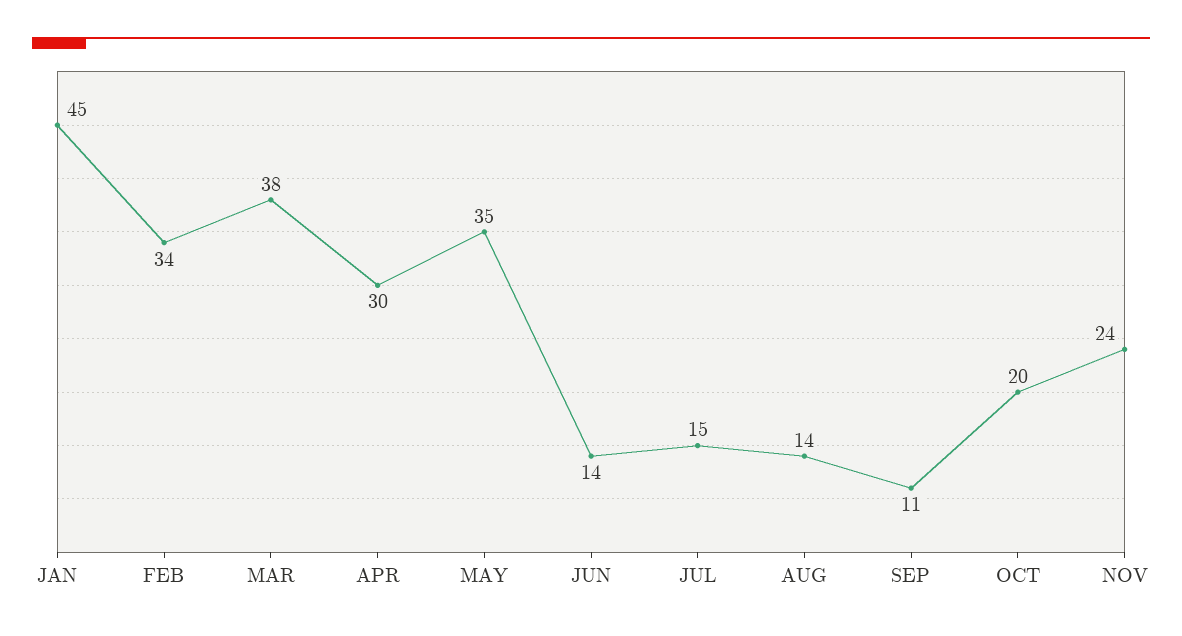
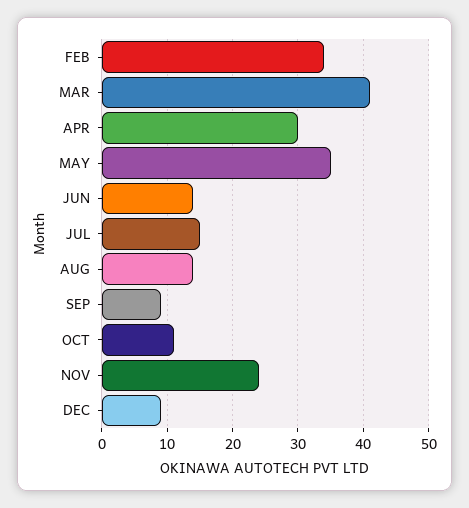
JAN: 45 -> none
MAR: 38 -> 41
SEP: 11 -> 9
OCT: 20 -> 11
DEC: none -> 9

